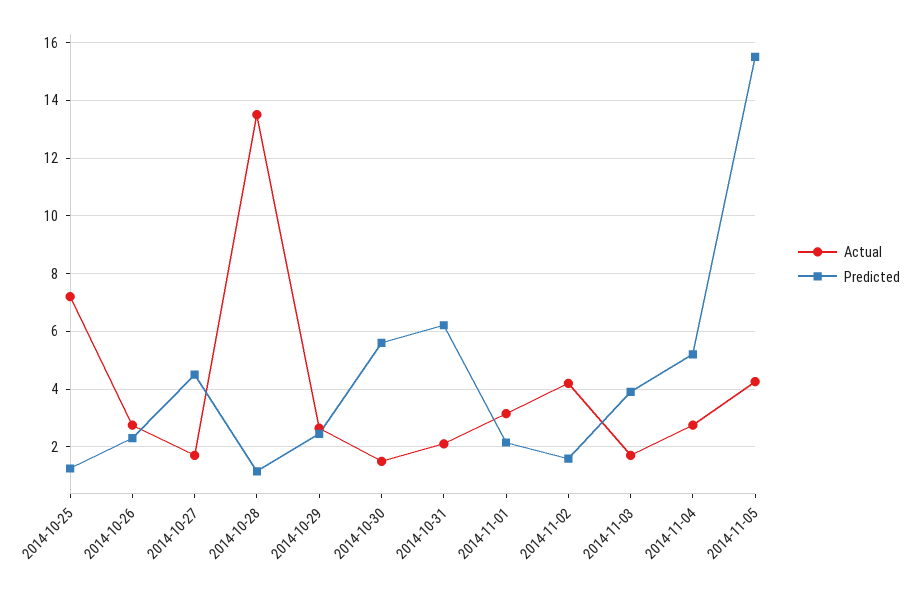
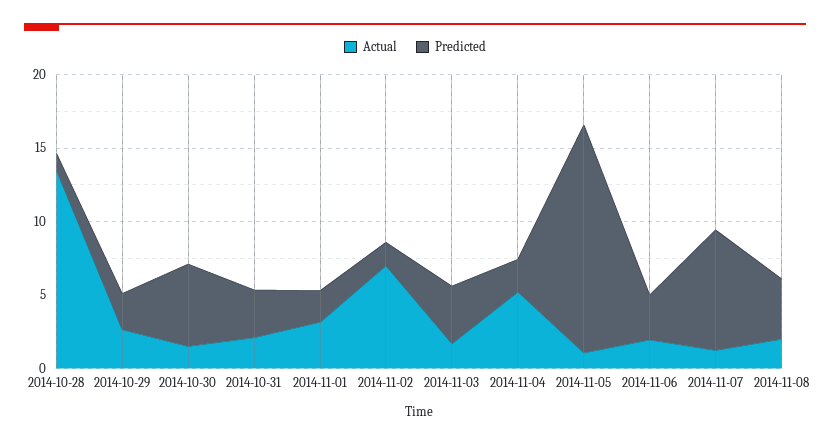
Actual, 2014-10-25: 7.25 -> none
Predicted, 2014-10-25: 1.25 -> none
Actual, 2014-10-26: 2.75 -> none
Predicted, 2014-10-26: 2.25 -> none
Actual, 2014-10-27: 1.75 -> none
Predicted, 2014-10-27: 4.5 -> none
Predicted, 2014-10-31: 6.25 -> 3
Actual, 2014-11-02: 4.25 -> 7
Actual, 2014-11-04: 2.75 -> 5
Predicted, 2014-11-04: 5.25 -> 2
Actual, 2014-11-05: 4.25 -> 1
Actual, 2014-11-06: none -> 2
Predicted, 2014-11-06: none -> 3
Actual, 2014-11-07: none -> 1
Predicted, 2014-11-07: none -> 8
Actual, 2014-11-08: none -> 2
Predicted, 2014-11-08: none -> 4

